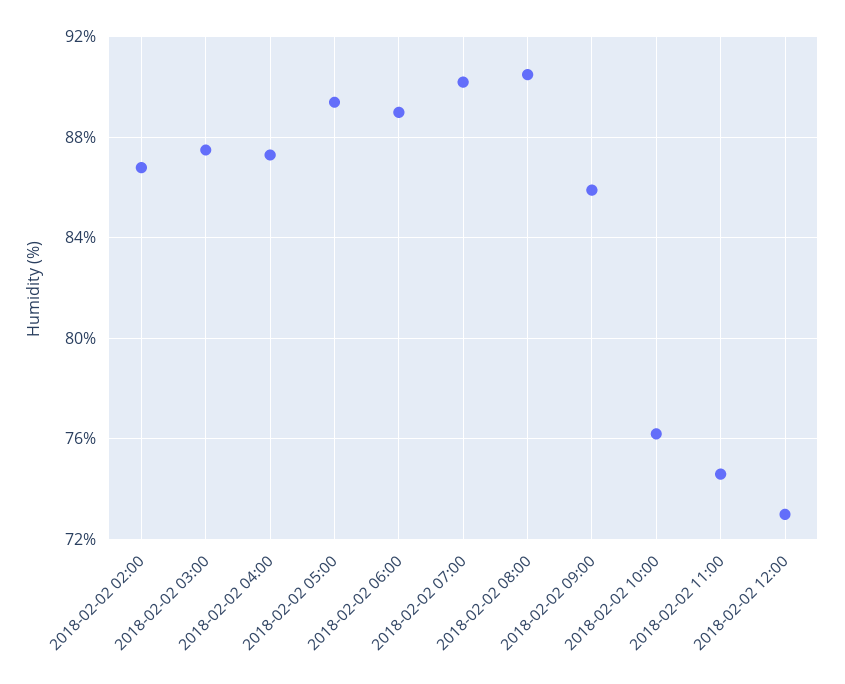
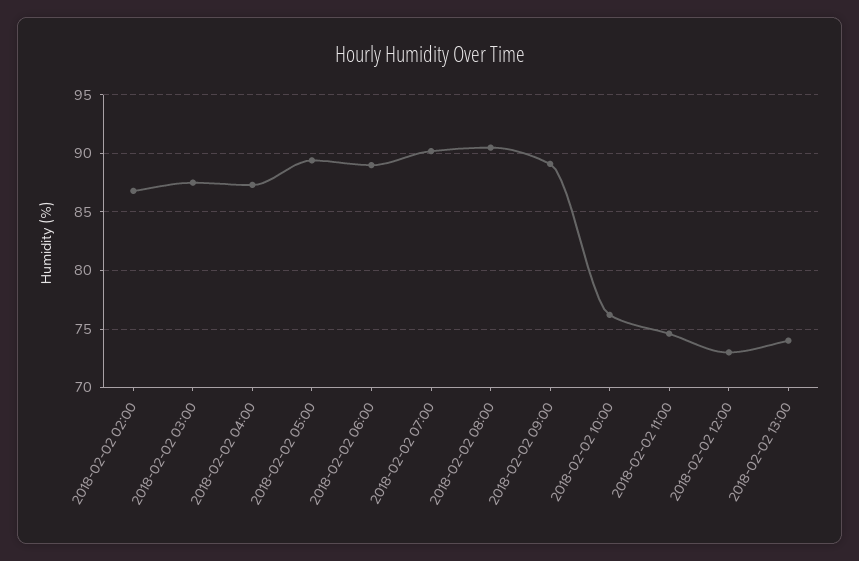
2018-02-02 09:00: 86 -> 89
2018-02-02 13:00: none -> 74

